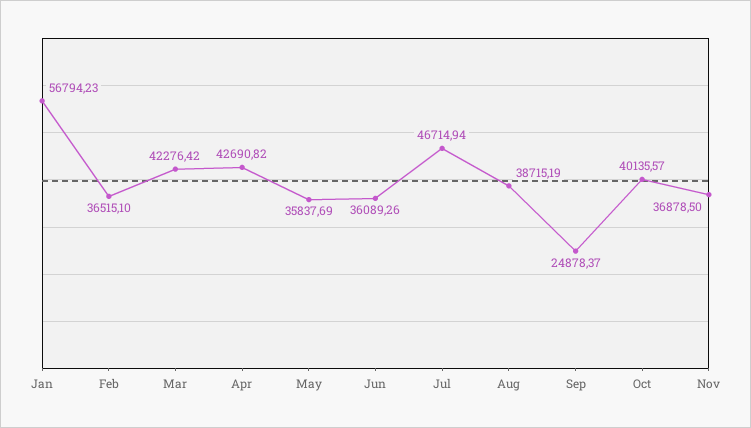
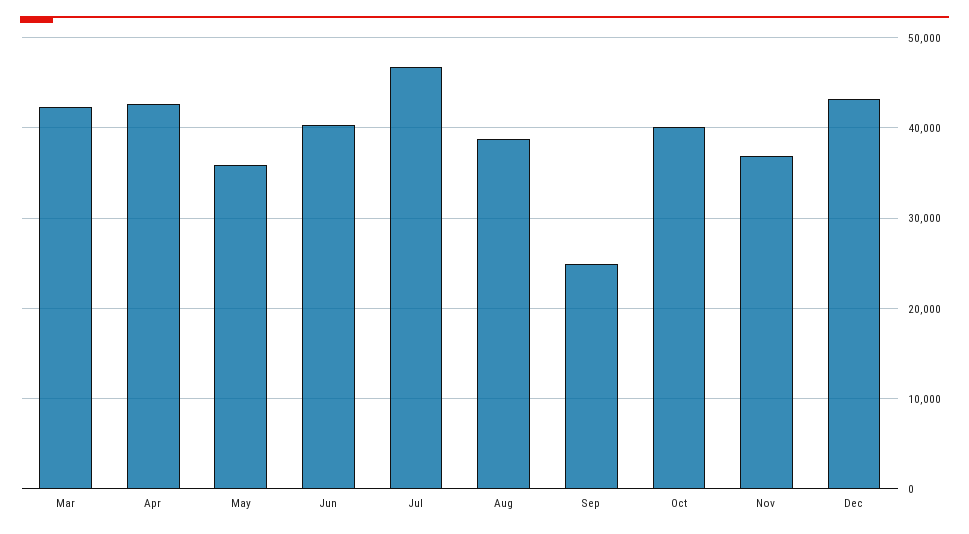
Jan: 56794.23 -> none
Feb: 36515.1 -> none
Jun: 36089.26 -> 40000
Dec: none -> 43000

